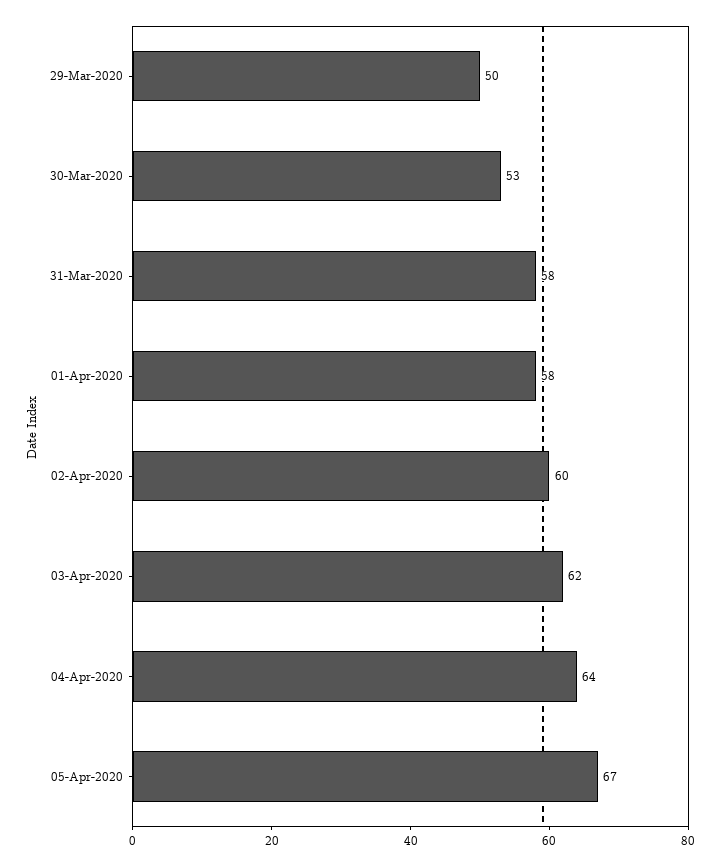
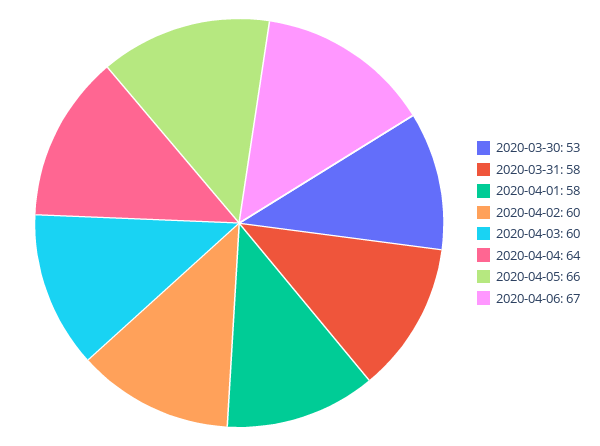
29-Mar-2020: 50 -> none
03-Apr-2020: 62 -> 60
05-Apr-2020: 67 -> 66
2020-04-06: none -> 67

